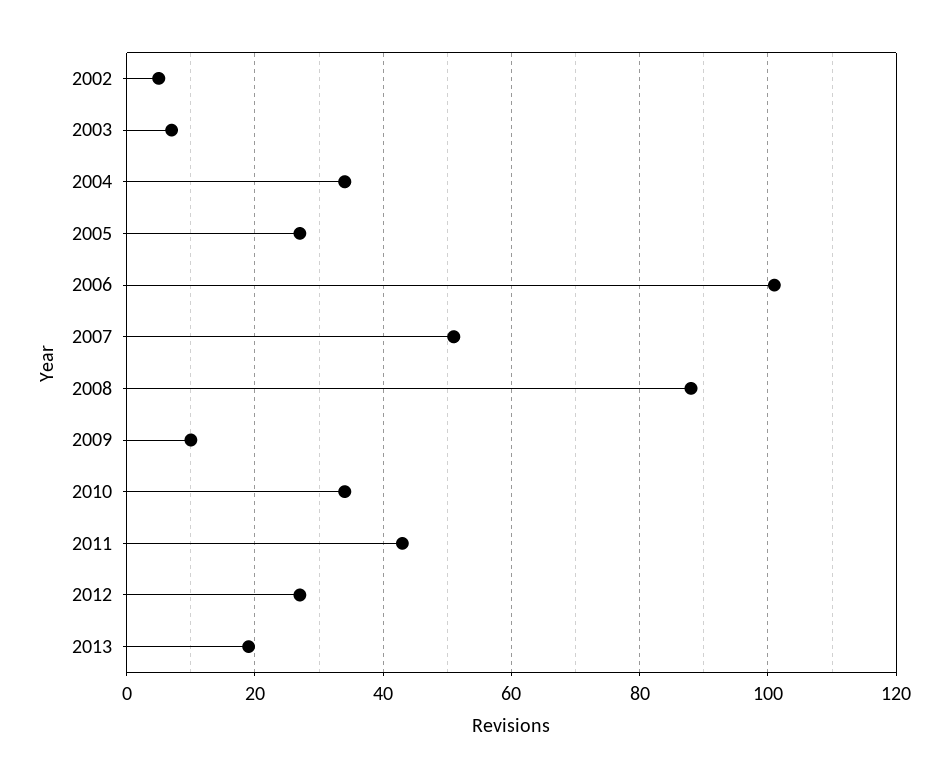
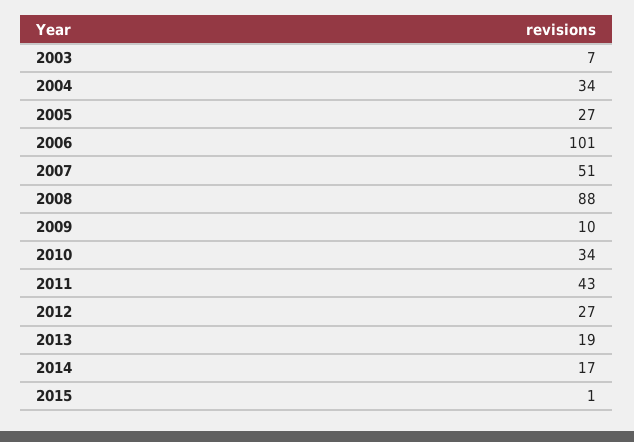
2002: 5 -> none
2014: none -> 17
2015: none -> 1

